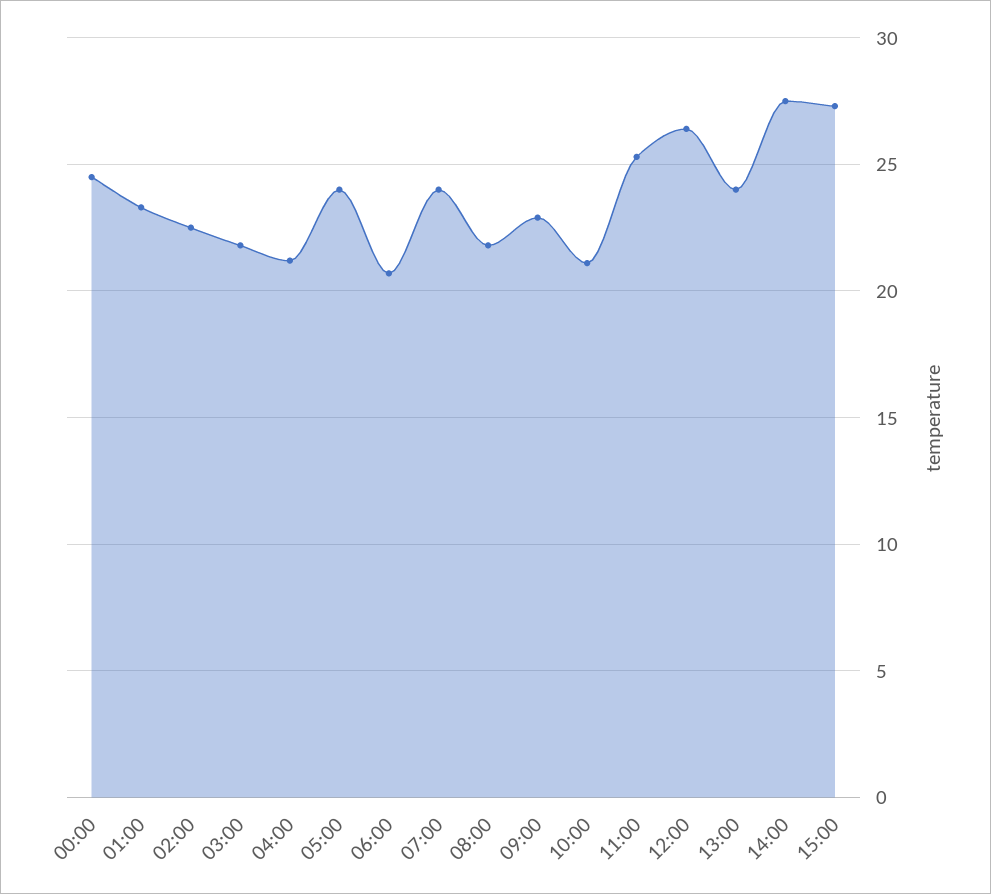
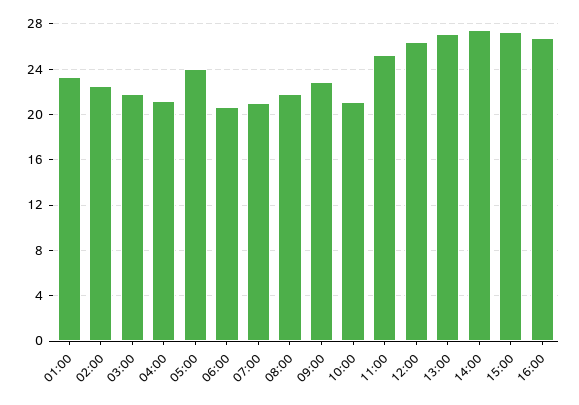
00:00: 24.5 -> none
07:00: 24 -> 21
13:00: 24 -> 27
16:00: none -> 27

